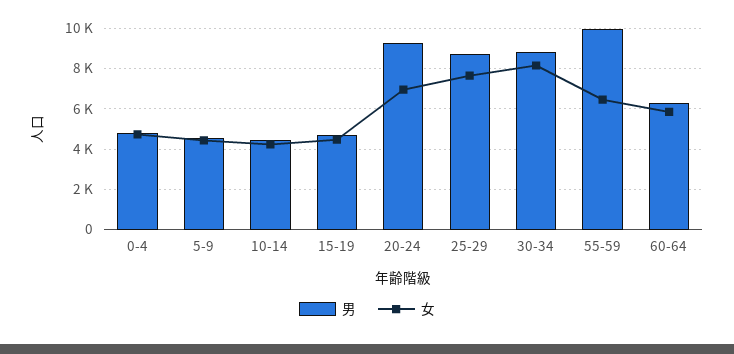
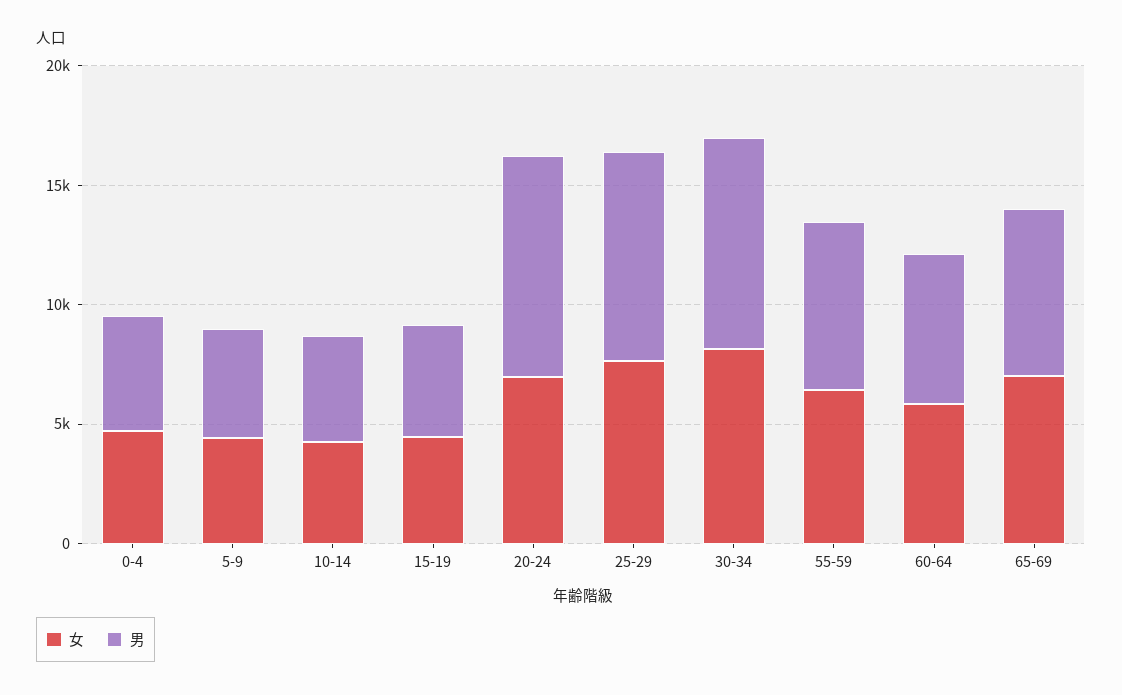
男, 55-59: 10000 -> 7000
女, 65-69: none -> 7000
男, 65-69: none -> 7000

